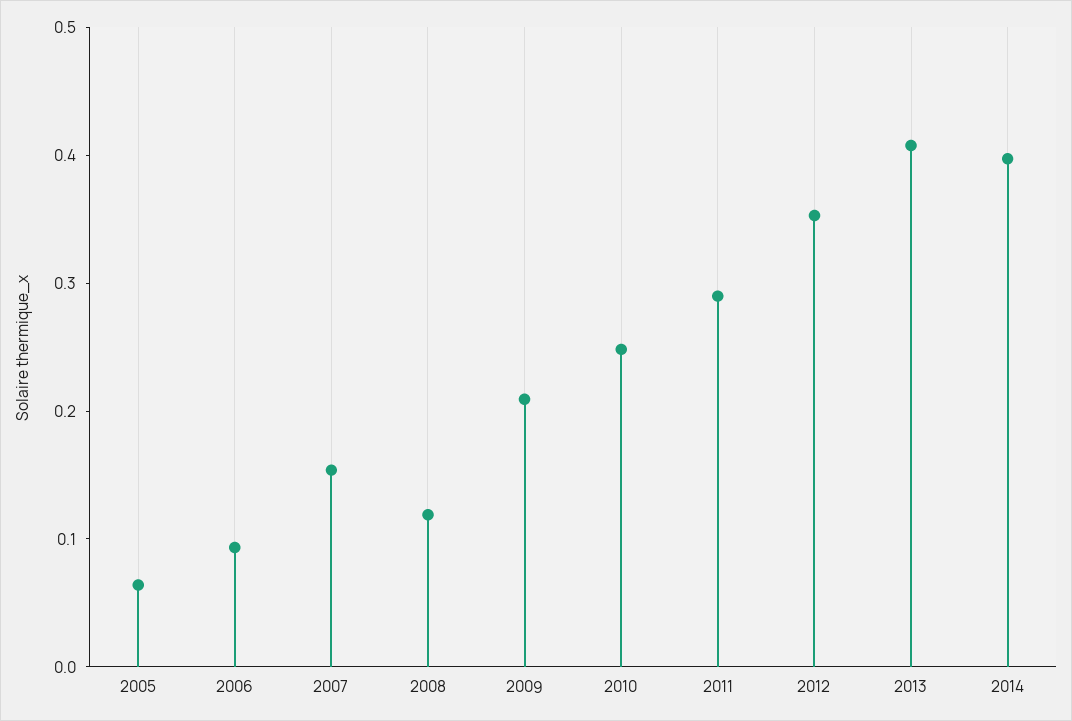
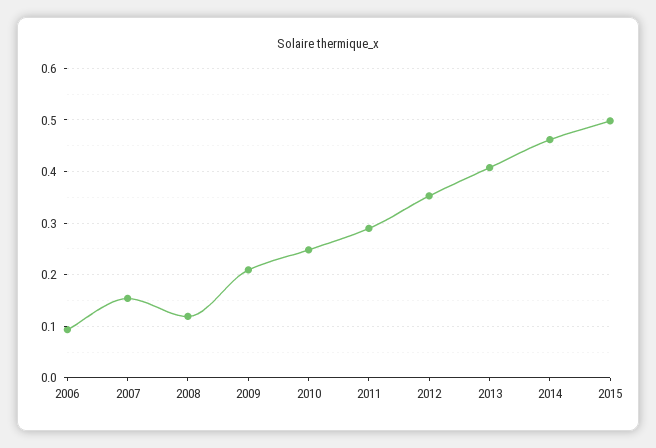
2005: 0.06 -> none
2014: 0.4 -> 0.46
2015: none -> 0.5

